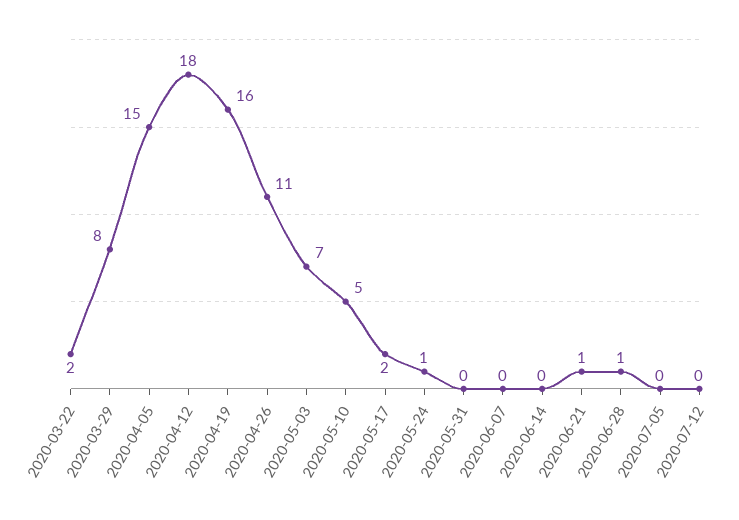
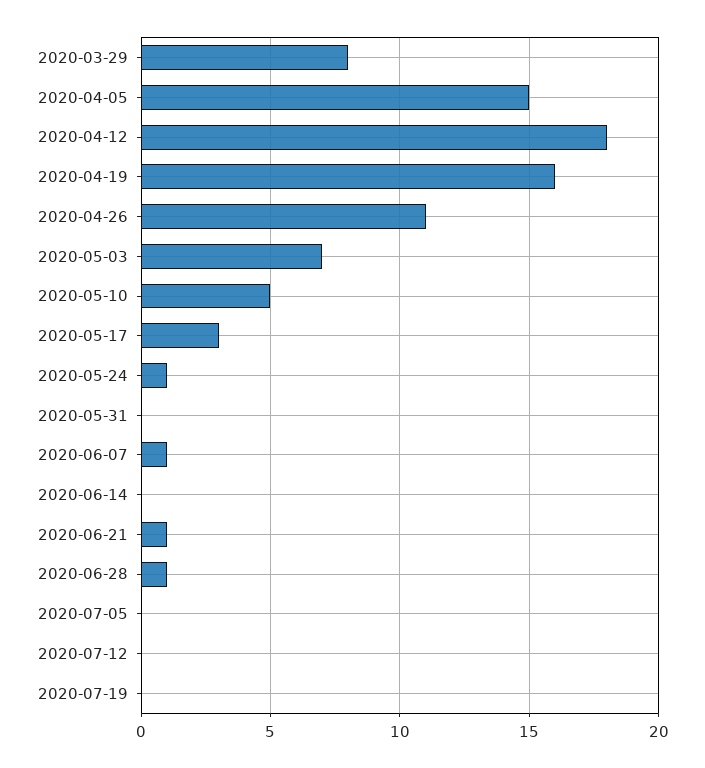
2020-03-22: 2 -> none
2020-05-17: 2 -> 3
2020-06-07: 0 -> 1
2020-07-19: none -> 0

